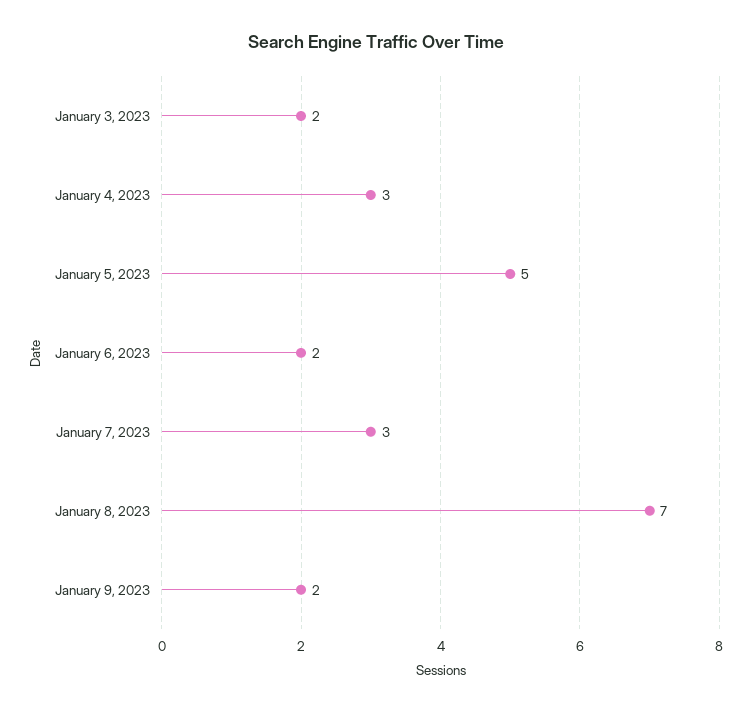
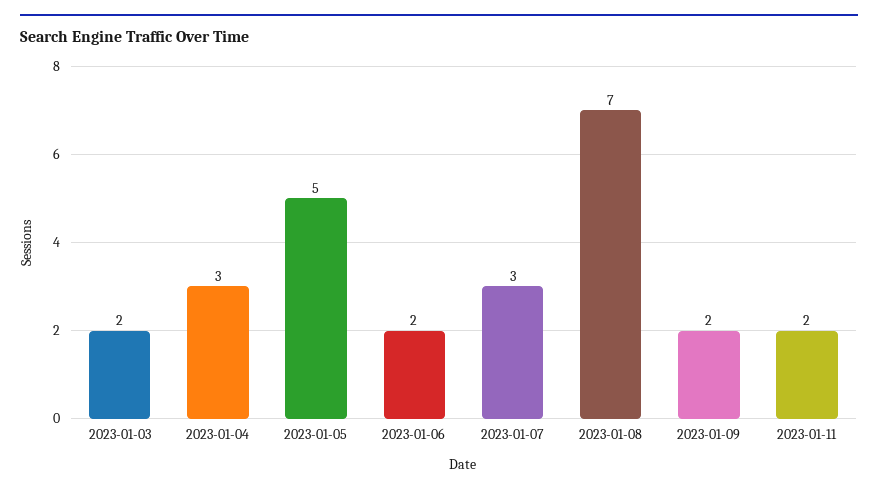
2023-01-11: none -> 2

